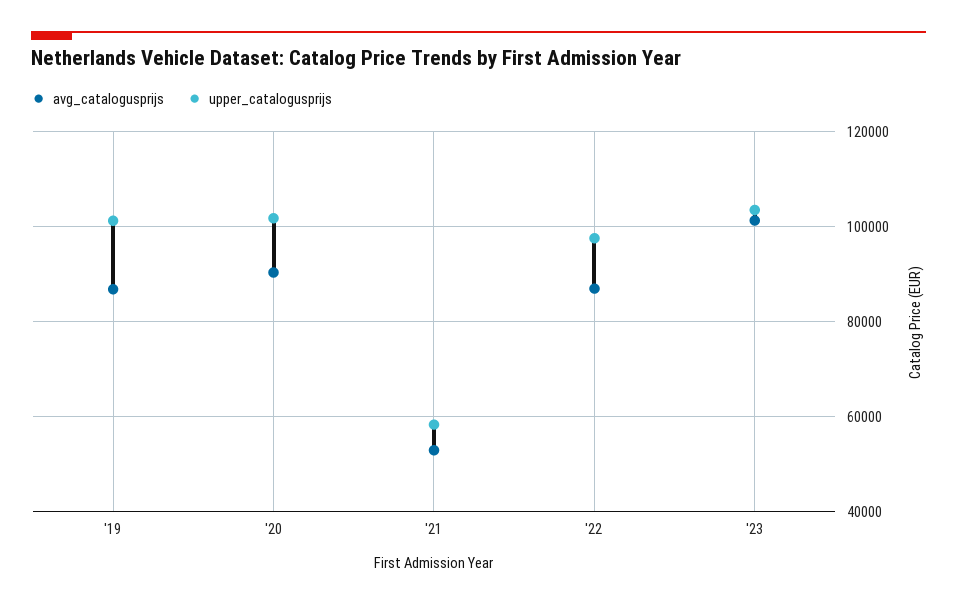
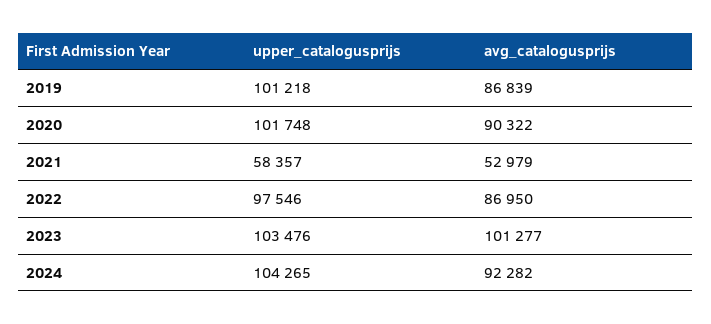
upper_catalogusprijs, 2024: none -> 104265
avg_catalogusprijs, 2024: none -> 92282

